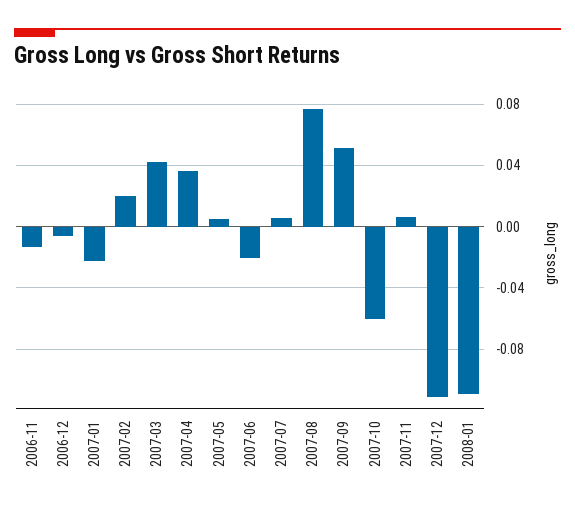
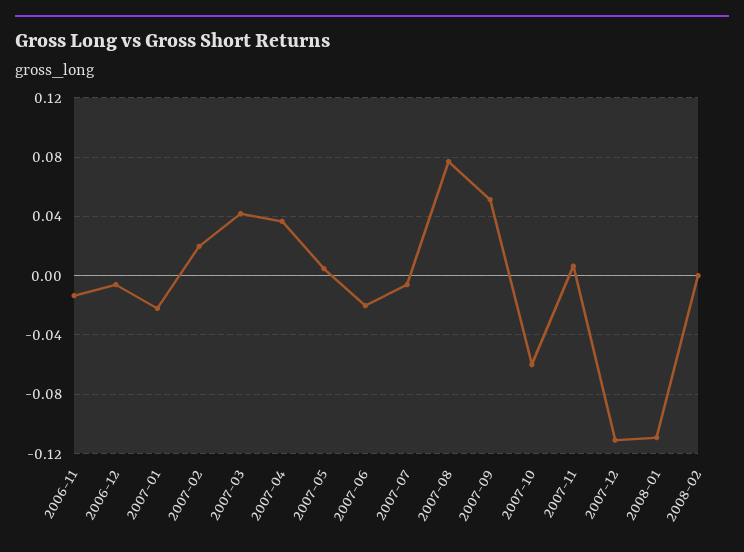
2007-07: 0.005 -> -0.005
2008-02: none -> 0

